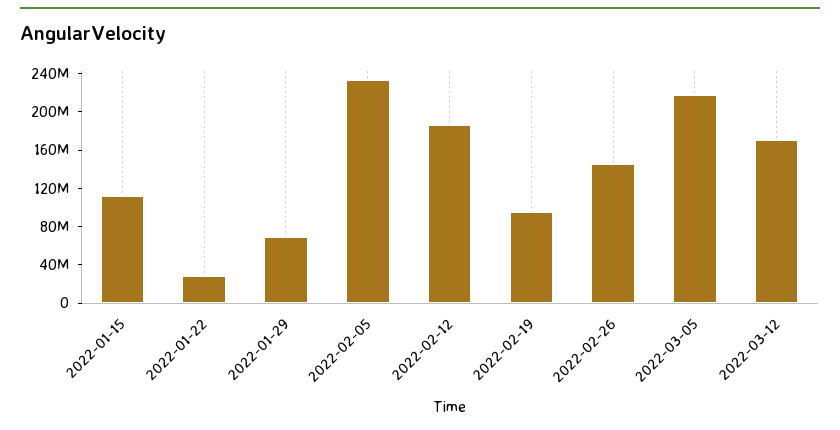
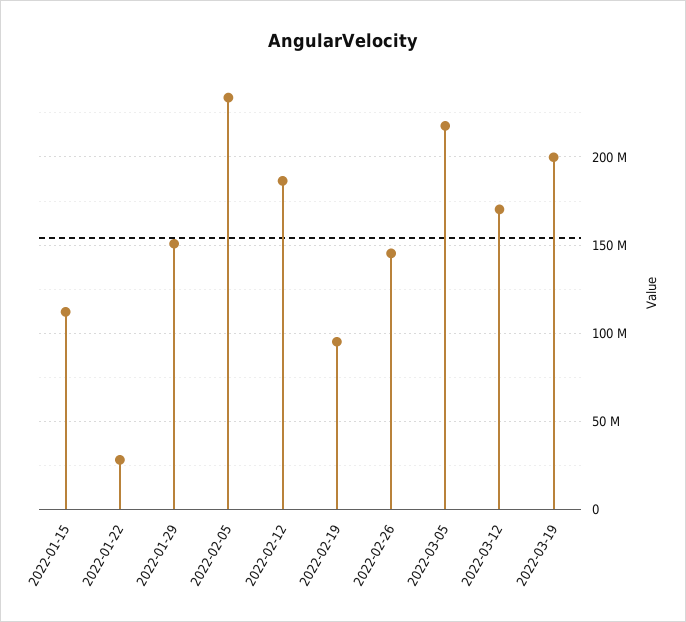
2022-01-29: 70000000 -> 150000000
2022-03-19: none -> 200000000

